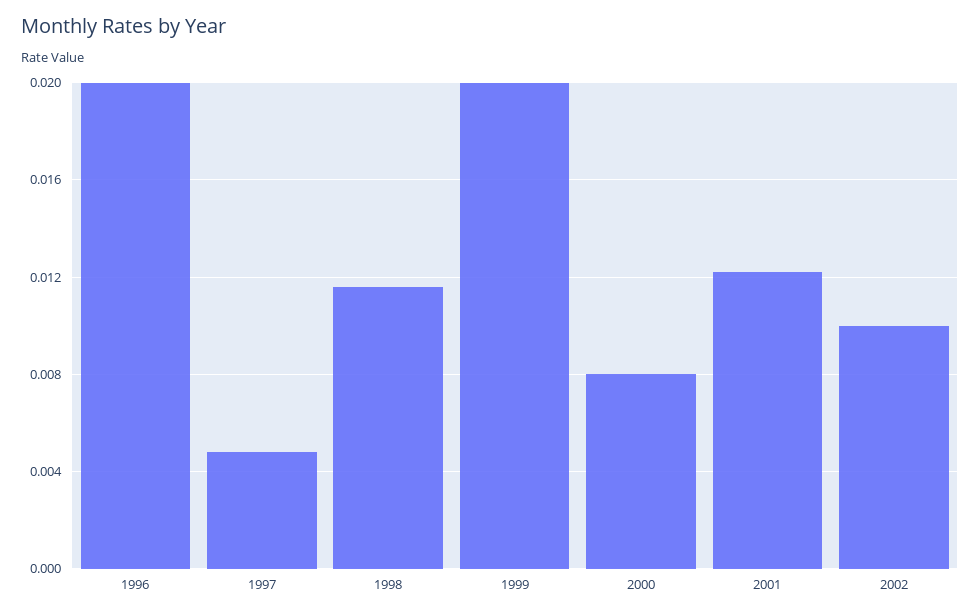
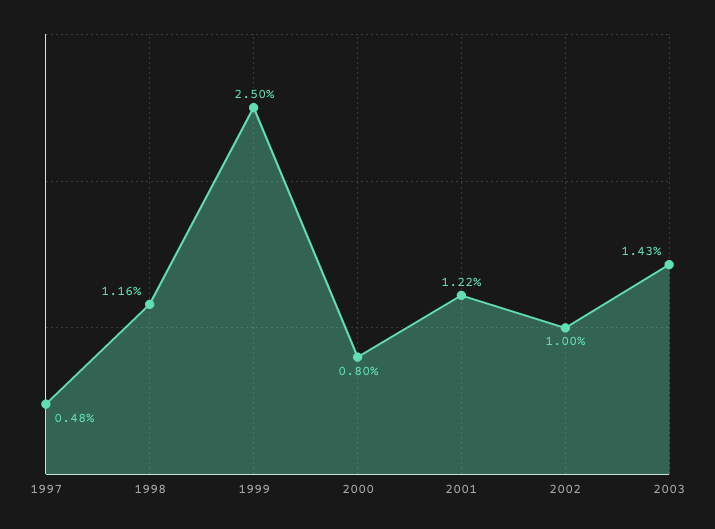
1996: 0.02 -> none
1999: 0.02 -> 0.025
2003: none -> 0.0143

